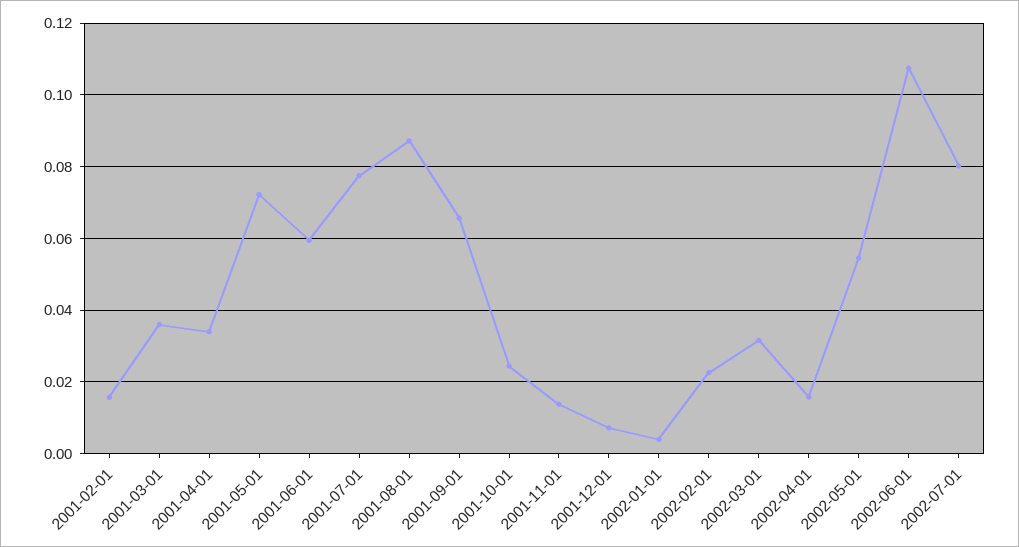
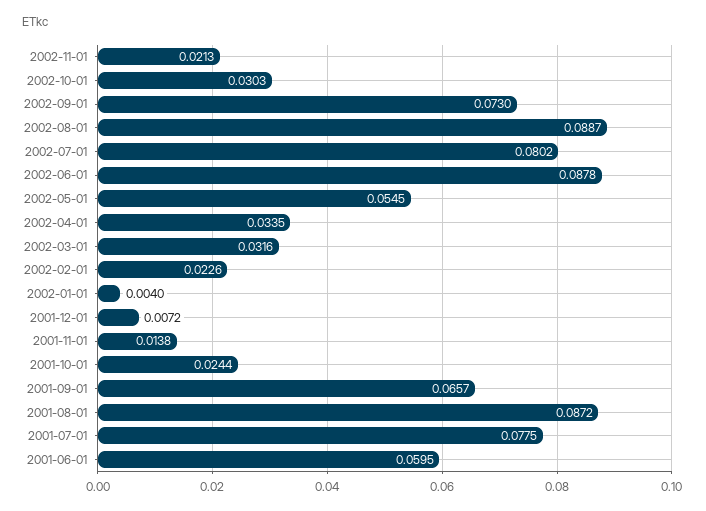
2001-02-01: 0.016 -> none
2001-03-01: 0.036 -> none
2001-04-01: 0.034 -> none
2001-05-01: 0.072 -> none
2002-04-01: 0.016 -> 0.0335
2002-06-01: 0.108 -> 0.0878
2002-11-01: none -> 0.0213
2002-10-01: none -> 0.0303
2002-09-01: none -> 0.073
2002-08-01: none -> 0.0887

